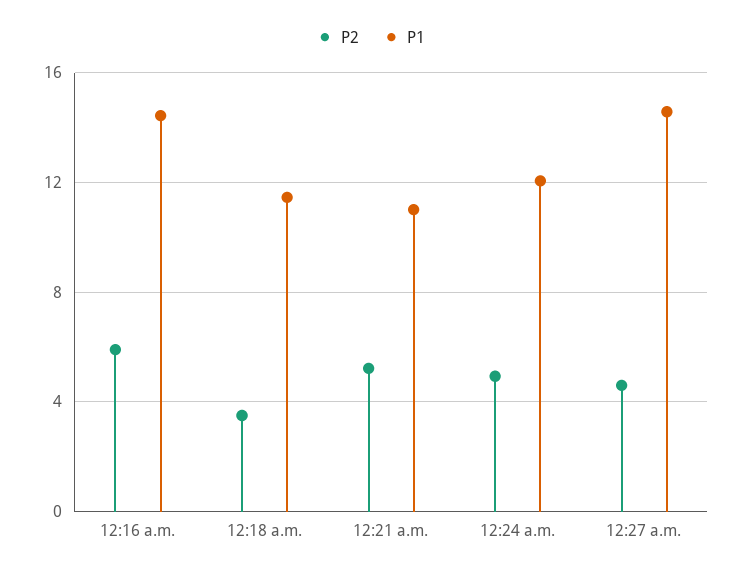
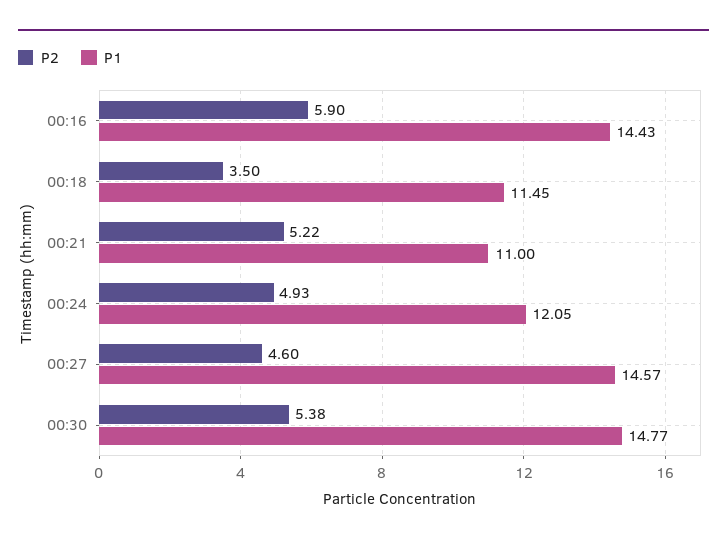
P2, 00:30: none -> 5.38
P1, 00:30: none -> 14.77

